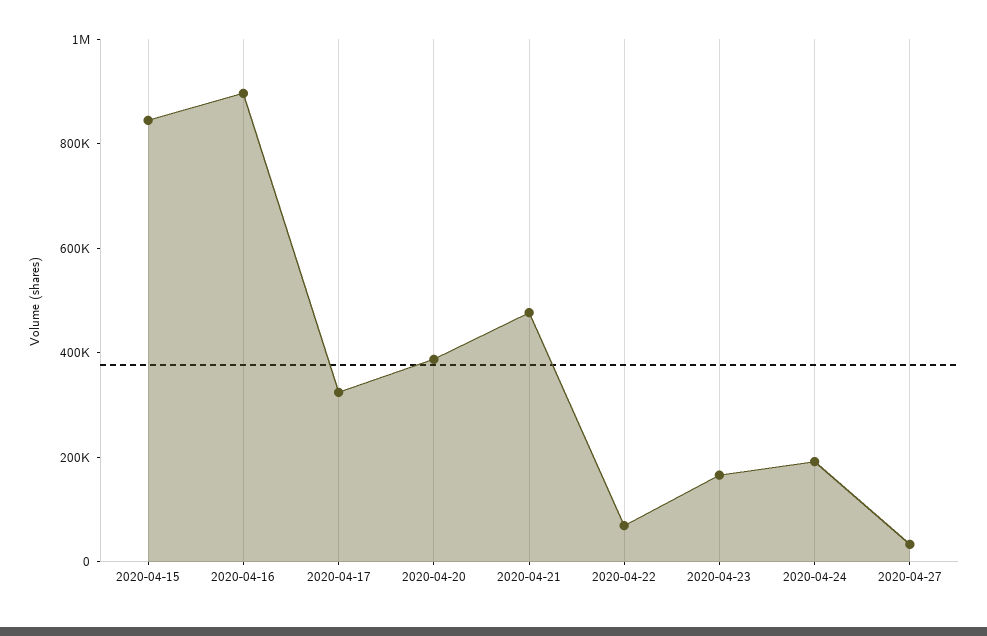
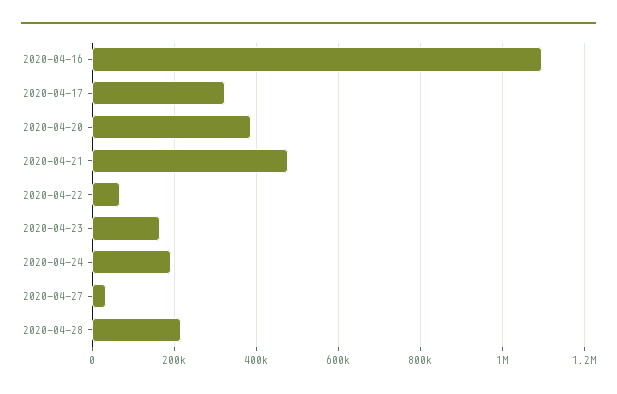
2020-04-15: 850000 -> none
2020-04-16: 900000 -> 1100000
2020-04-28: none -> 220000

